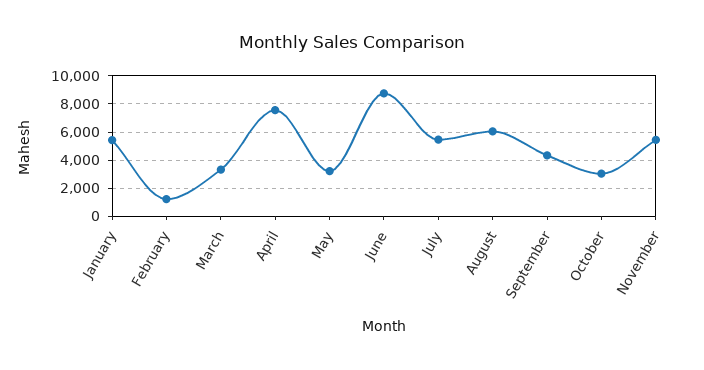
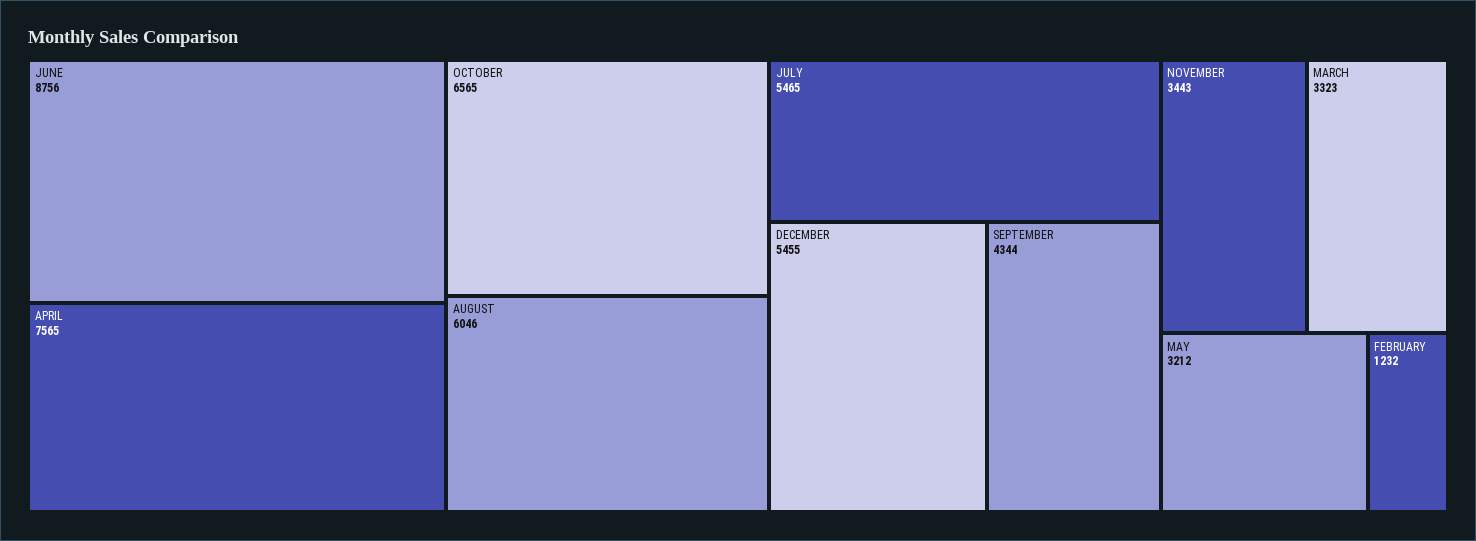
January: 5500 -> none
October: 3000 -> 6565
November: 5500 -> 3443
DECEMBER: none -> 5455

